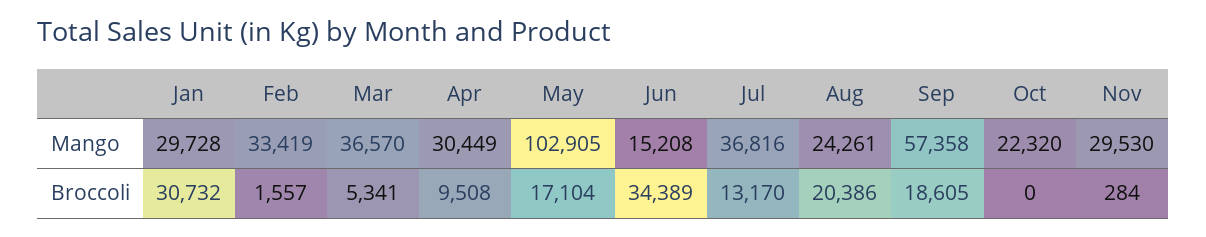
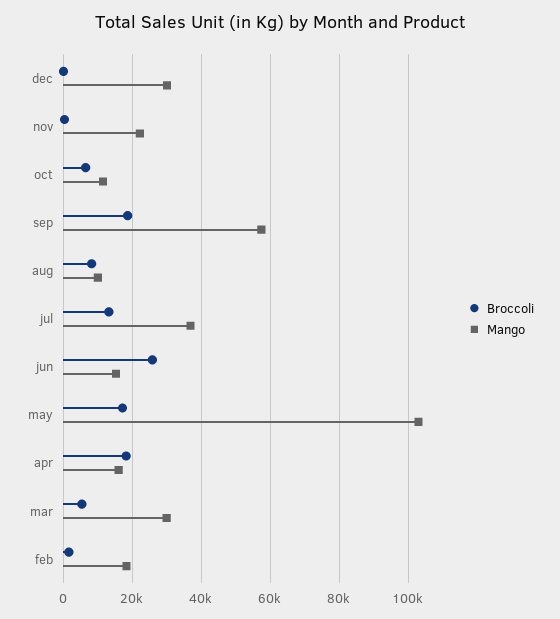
Mango, Jan: 29728 -> none
Mango, Feb: 33419 -> 18000
Mango, Mar: 36570 -> 30000
Mango, Apr: 30449 -> 16000
Mango, Aug: 24261 -> 10000
Mango, Oct: 22320 -> 12000
Mango, Nov: 29530 -> 22000
Broccoli, Jan: 30732 -> none
Broccoli, Apr: 9508 -> 18000
Broccoli, Jun: 34389 -> 26000
Broccoli, Aug: 20386 -> 8000
Broccoli, Oct: 0 -> 6000
Broccoli, dec: none -> 0
Mango, dec: none -> 30000

